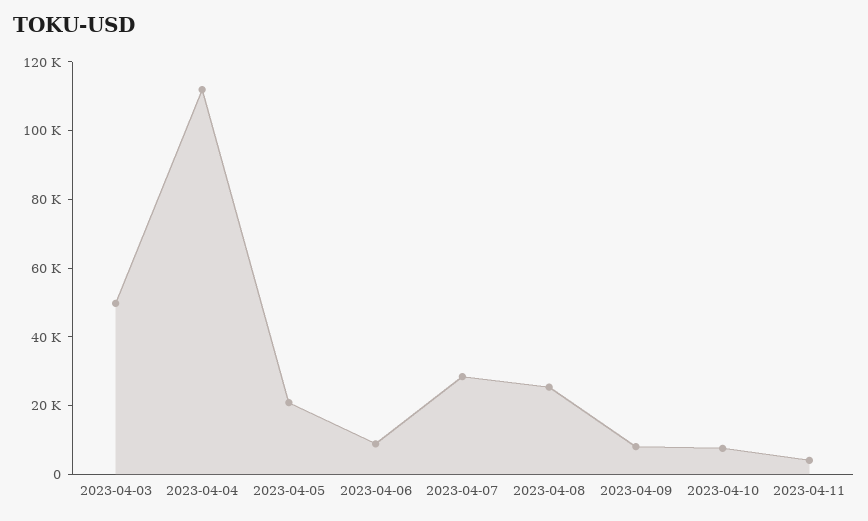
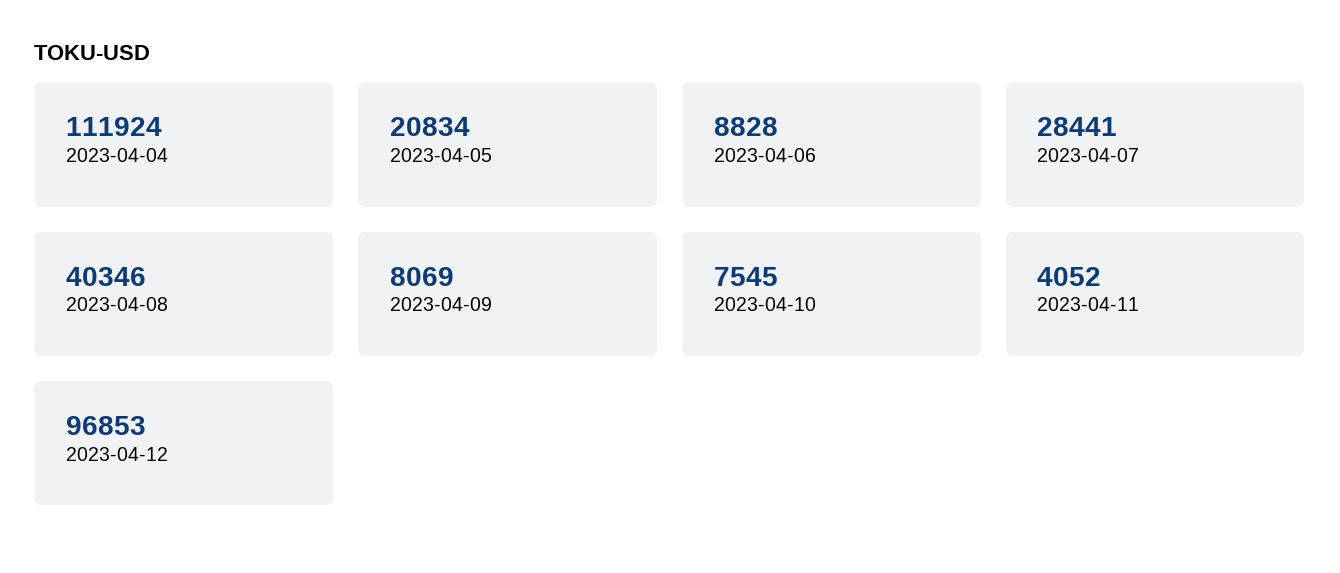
2023-04-03: 50000 -> none
2023-04-08: 25000 -> 40346
2023-04-12: none -> 96853

